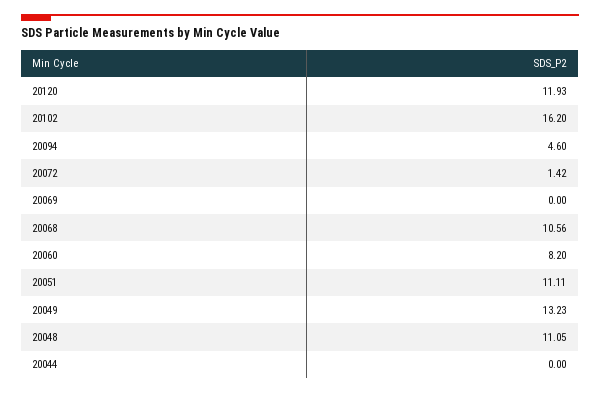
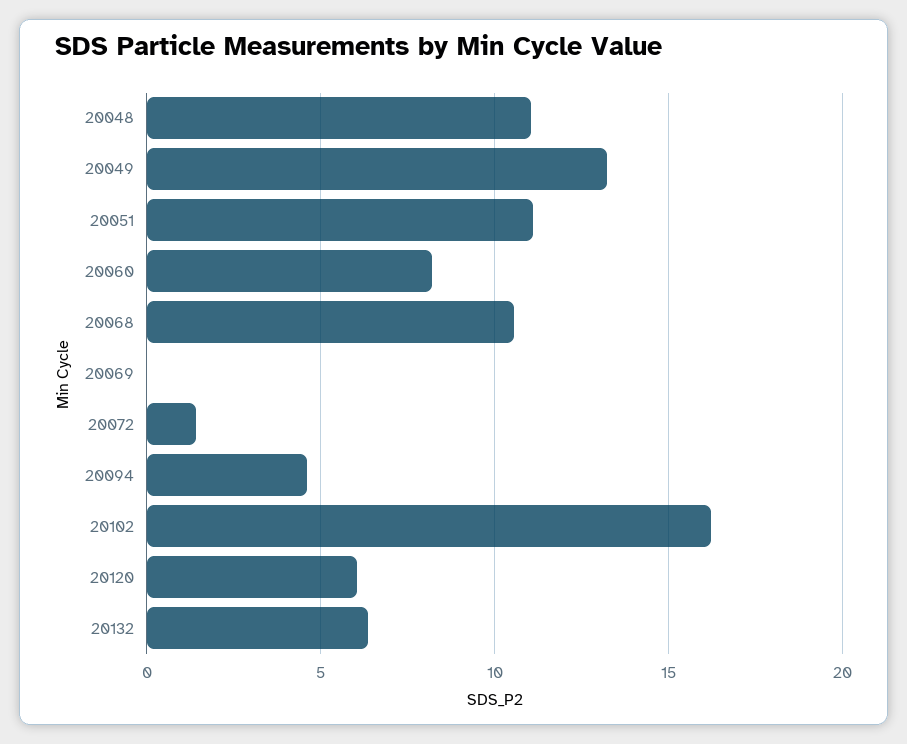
20120: 11.93 -> 6
20044: 0 -> none
20132: none -> 6.5

